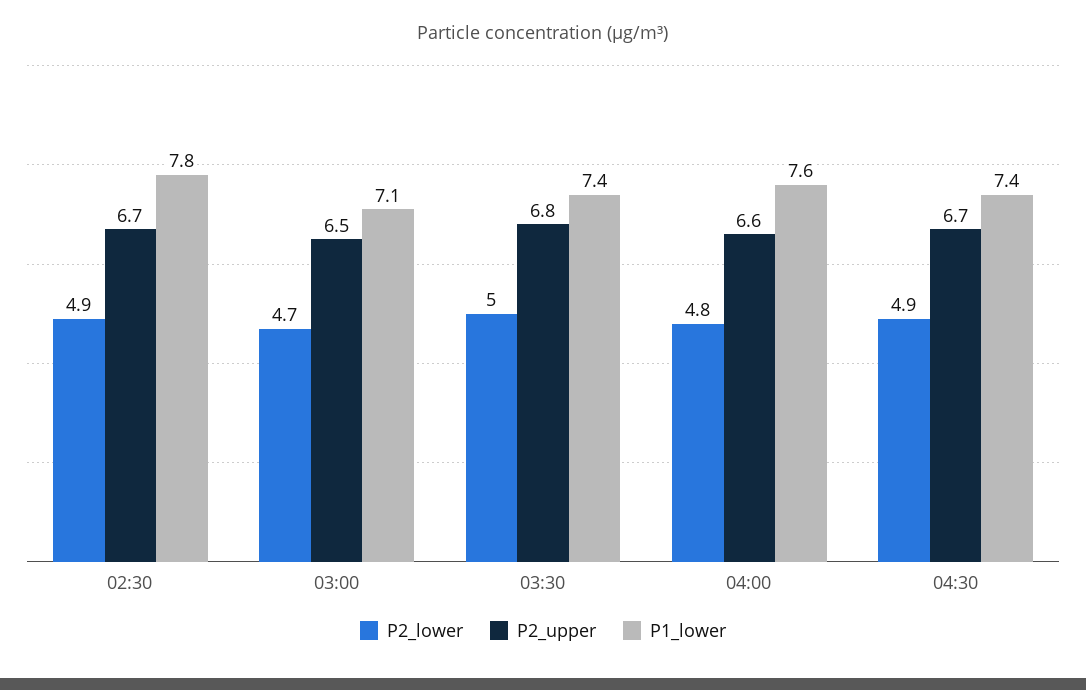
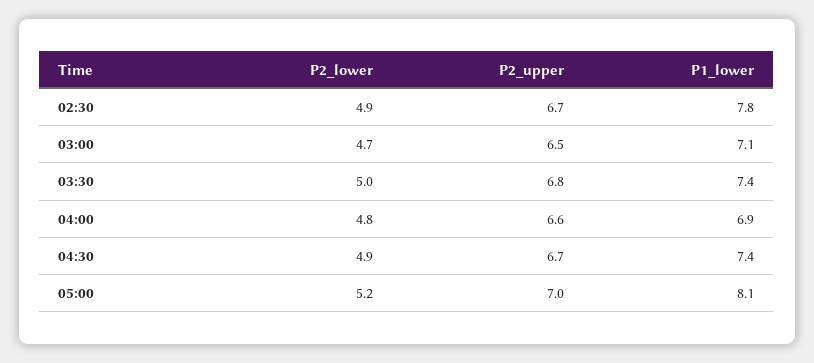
P1_lower, 04:00: 7.6 -> 6.9
P2_lower, 05:00: none -> 5.2
P2_upper, 05:00: none -> 7
P1_lower, 05:00: none -> 8.1

